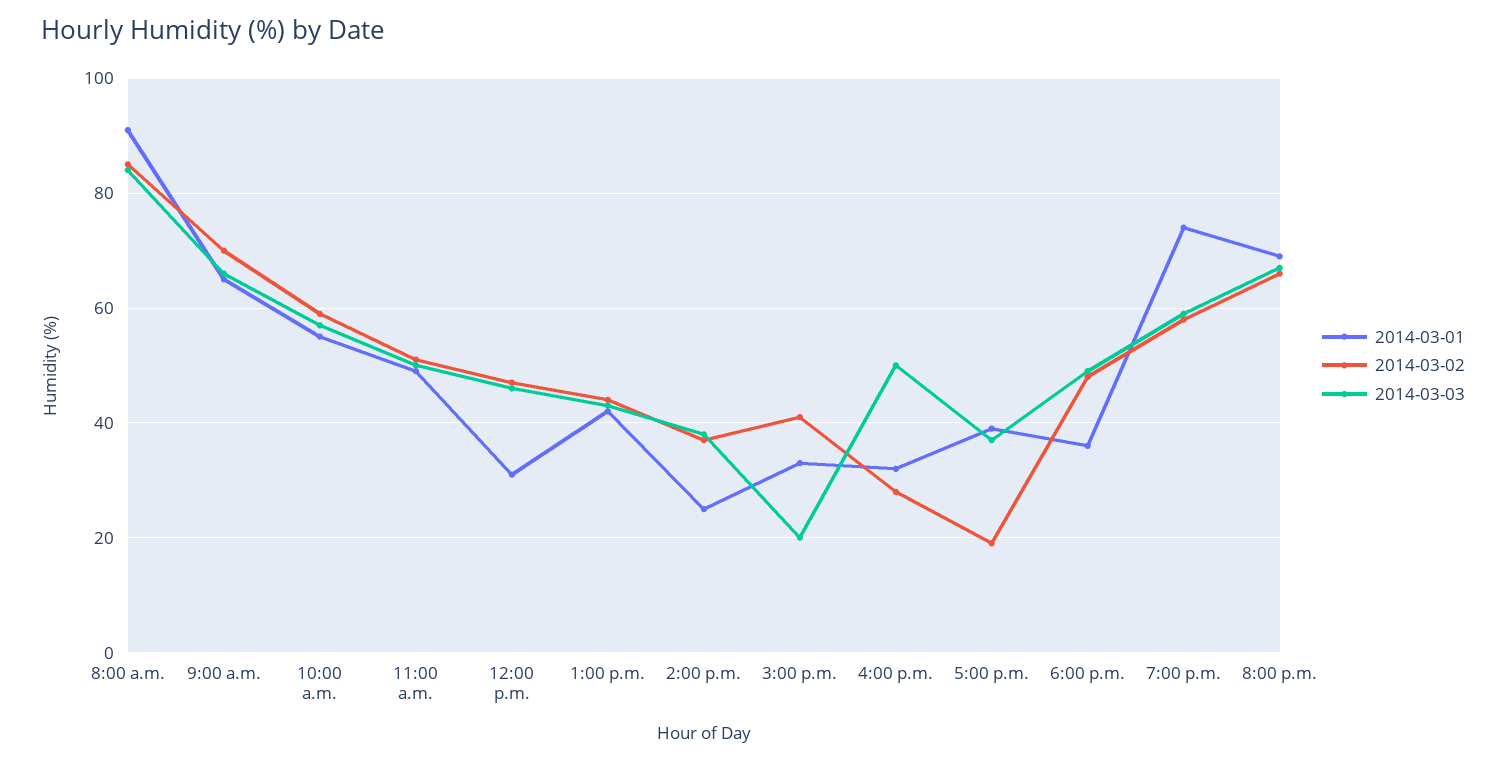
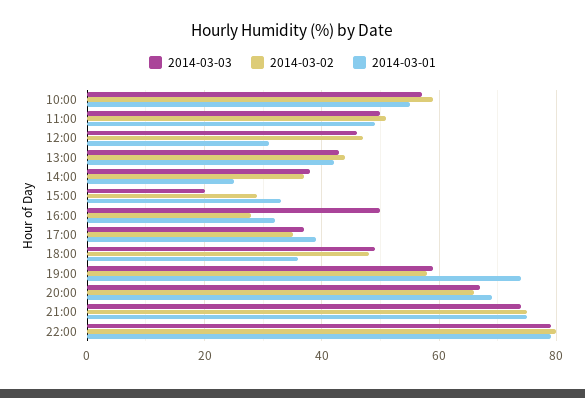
2014-03-01, 8:00 a.m.: 90 -> none
2014-03-02, 8:00 a.m.: 85 -> none
2014-03-03, 8:00 a.m.: 85 -> none
2014-03-01, 9:00 a.m.: 65 -> none
2014-03-02, 9:00 a.m.: 70 -> none
2014-03-03, 9:00 a.m.: 65 -> none
2014-03-02, 3:00 p.m.: 40 -> 30
2014-03-02, 5:00 p.m.: 20 -> 35
2014-03-03, 21:00: none -> 75
2014-03-02, 21:00: none -> 75
2014-03-01, 21:00: none -> 75
2014-03-03, 22:00: none -> 80
2014-03-02, 22:00: none -> 80
2014-03-01, 22:00: none -> 80

